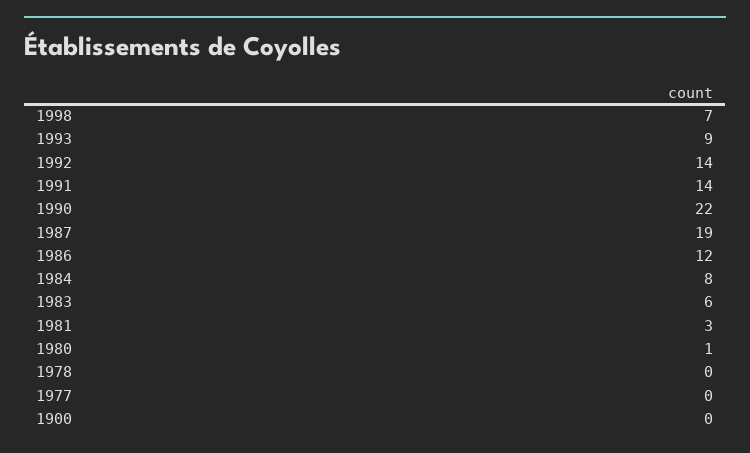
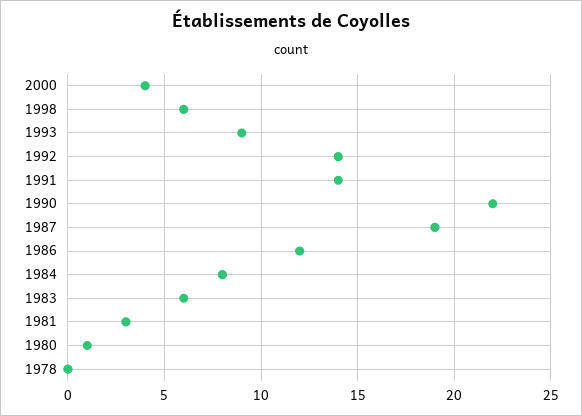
1998: 7 -> 6
1977: 0 -> none
1900: 0 -> none
2000: none -> 4

